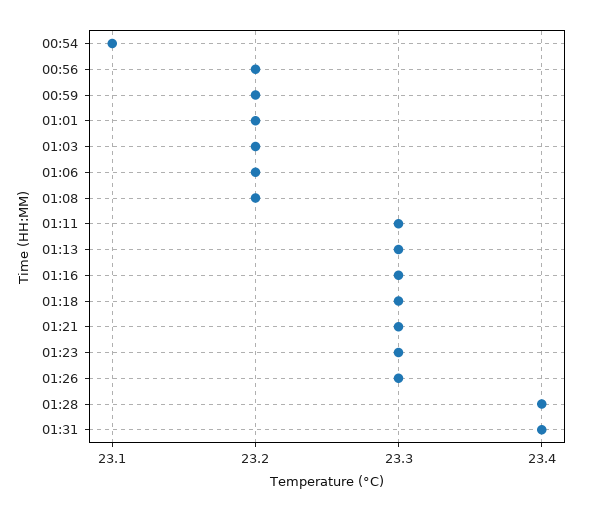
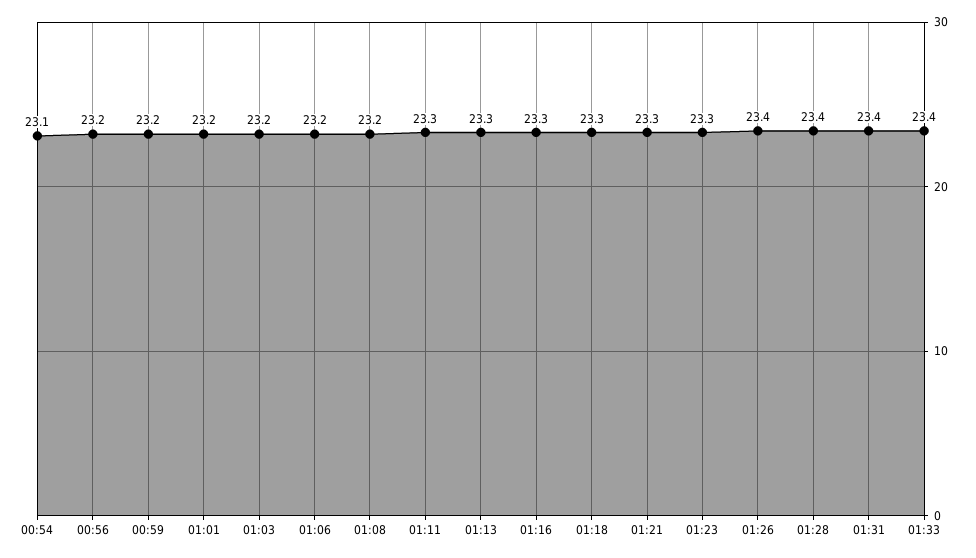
01:26: 23.3 -> 23.4
01:33: none -> 23.4

